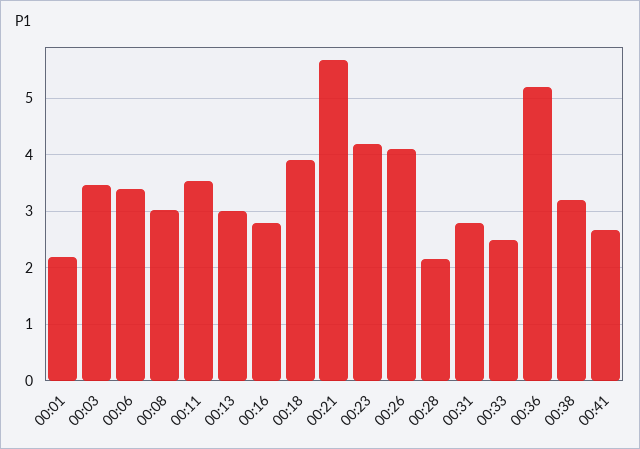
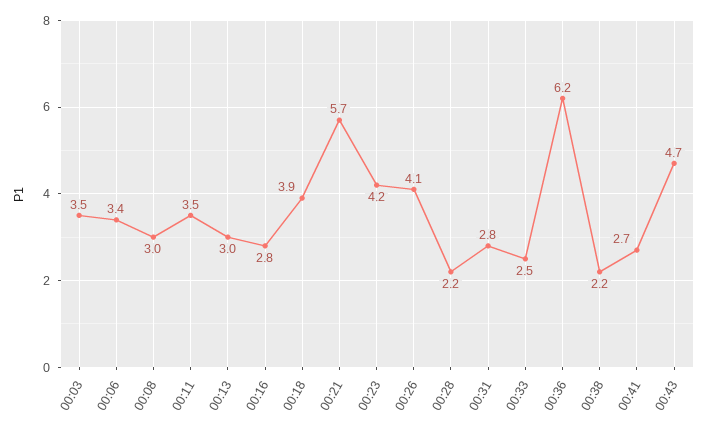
00:01: 2.2 -> none
00:36: 5.2 -> 6.2
00:38: 3.2 -> 2.2
00:43: none -> 4.7

